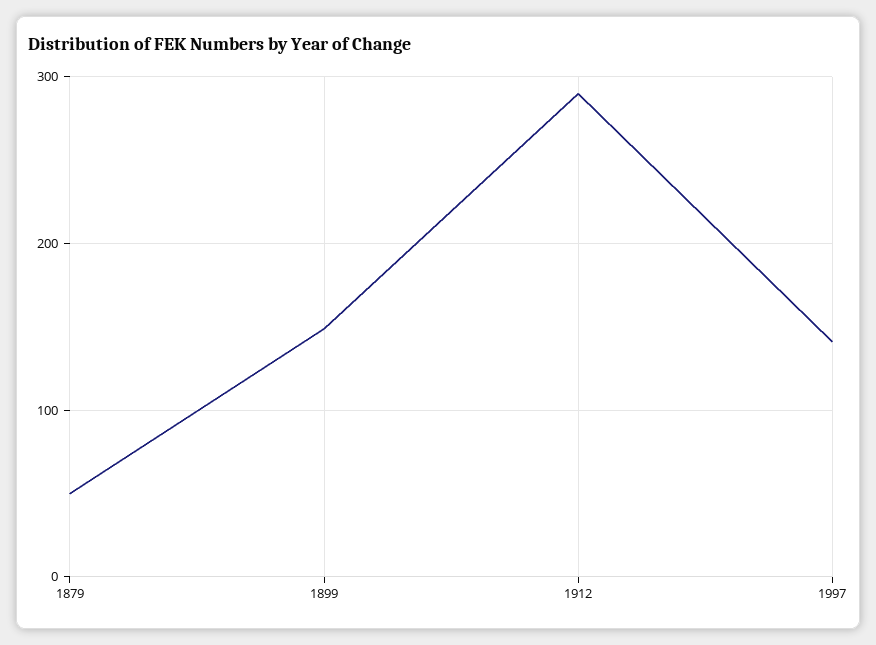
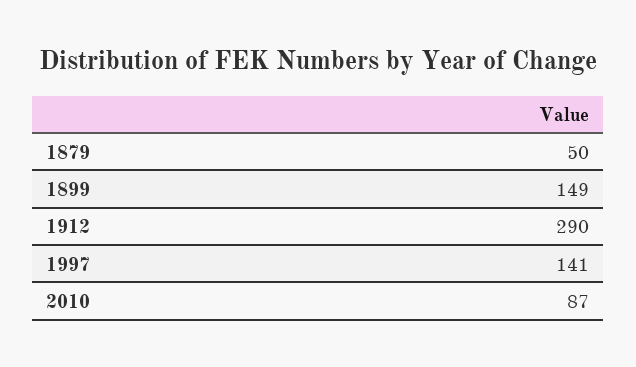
2010: none -> 87

